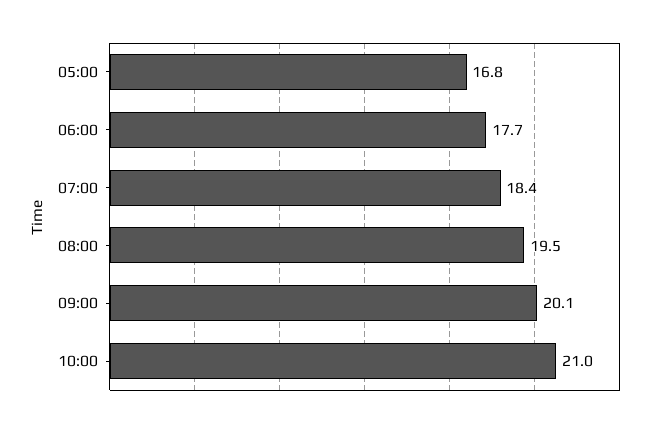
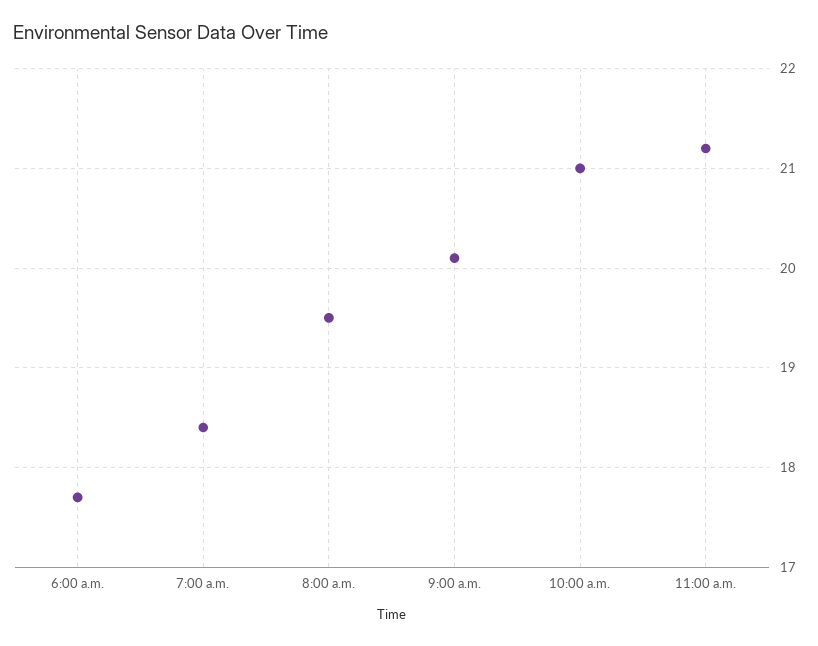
05:00: 16.8 -> none
11:00 a.m.: none -> 21.2

